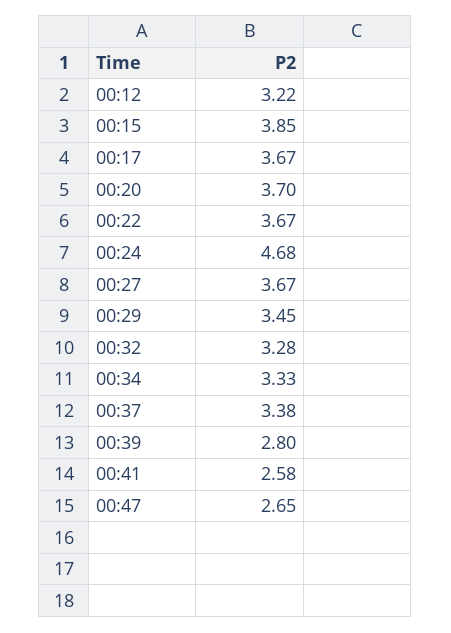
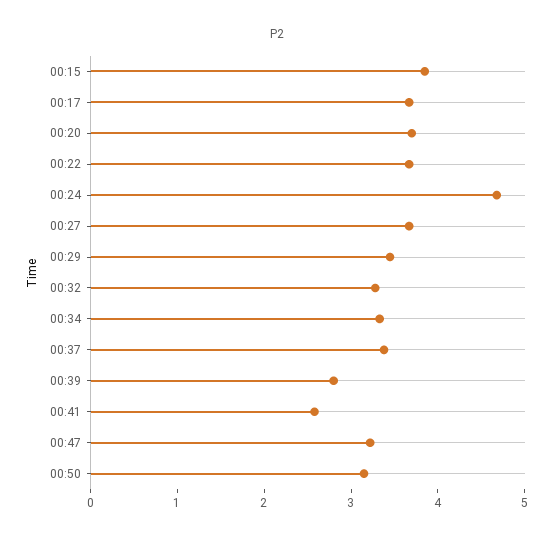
00:12: 3.22 -> none
00:47: 2.65 -> 3.2
00:50: none -> 3.2

